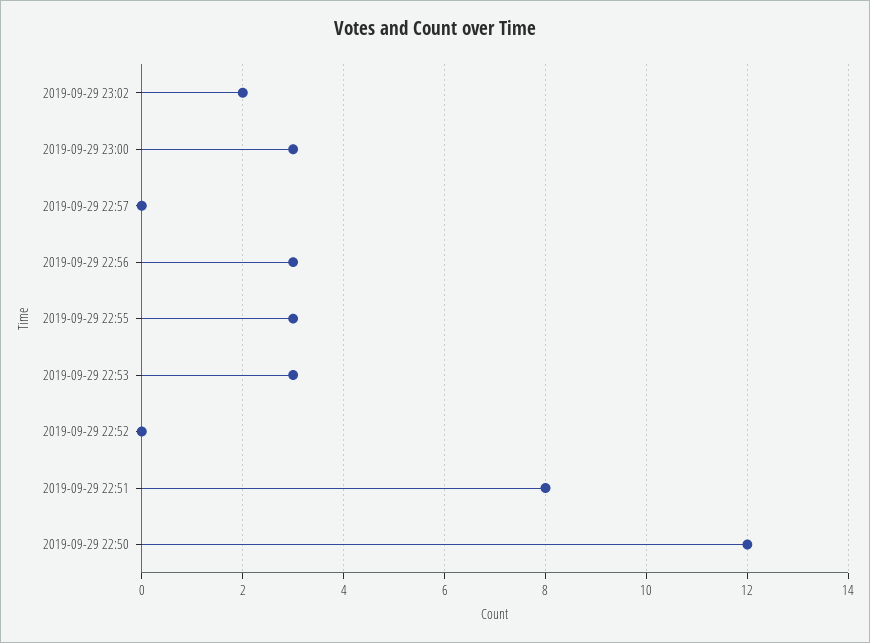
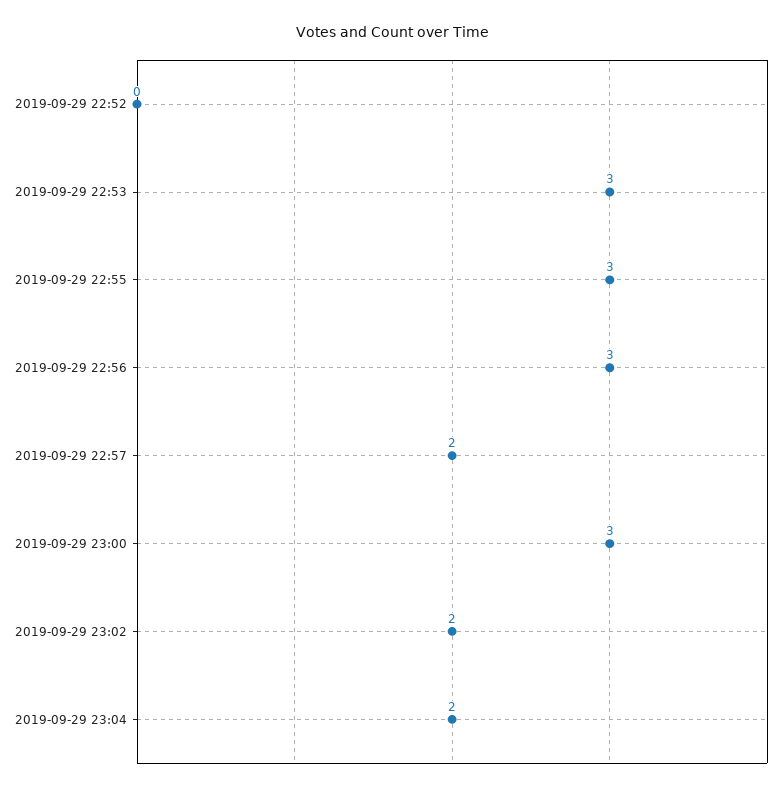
2019-09-29 22:57: 0 -> 2
2019-09-29 22:51: 8 -> none
2019-09-29 22:50: 12 -> none
2019-09-29 23:04: none -> 2

